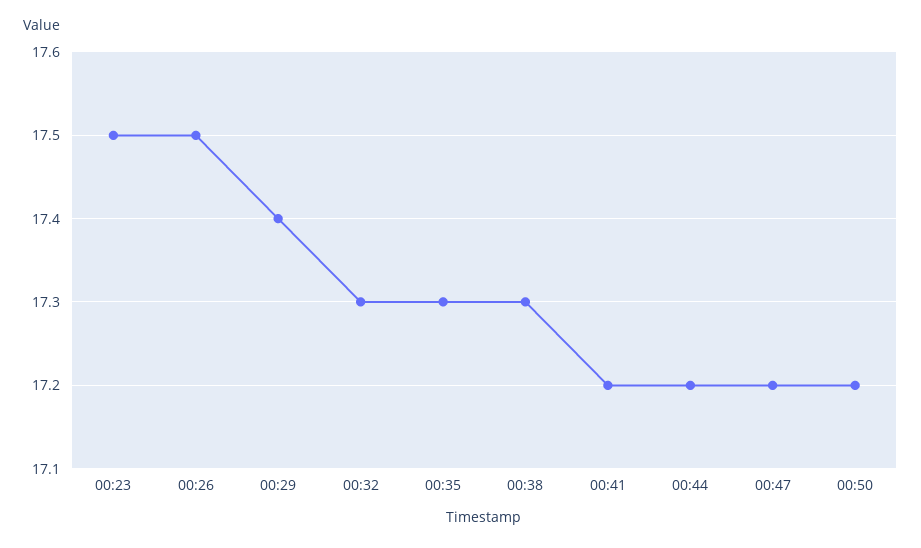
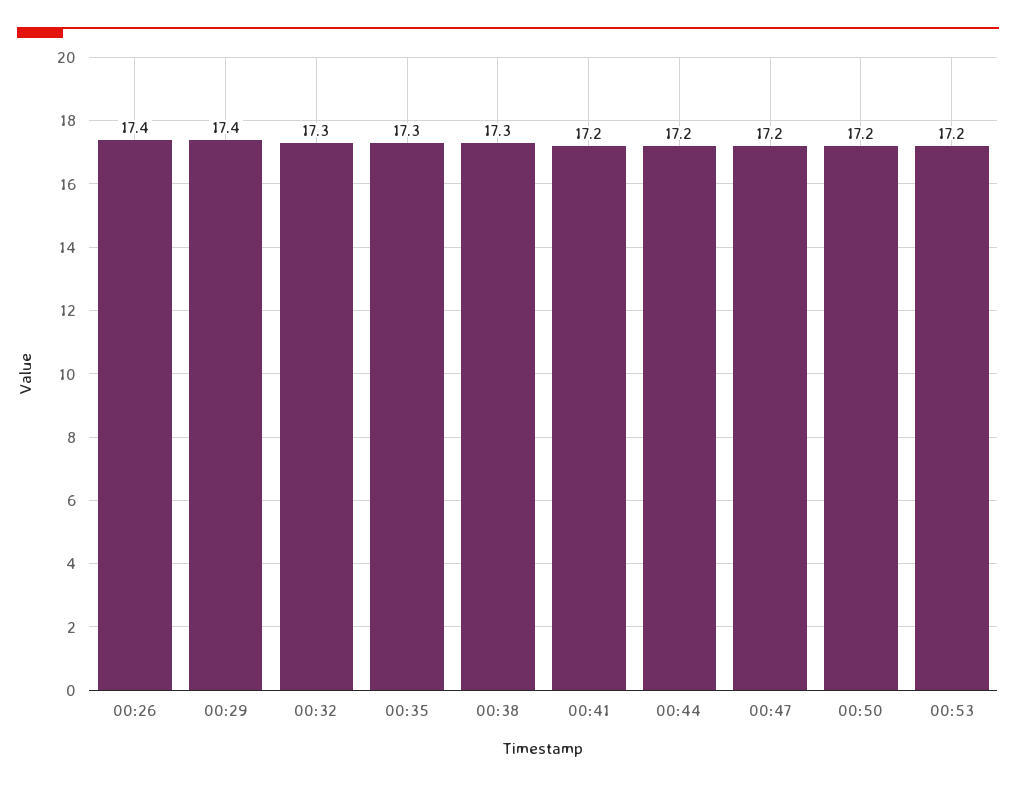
00:23: 17.5 -> none
00:26: 17.5 -> 17.4
00:53: none -> 17.2

